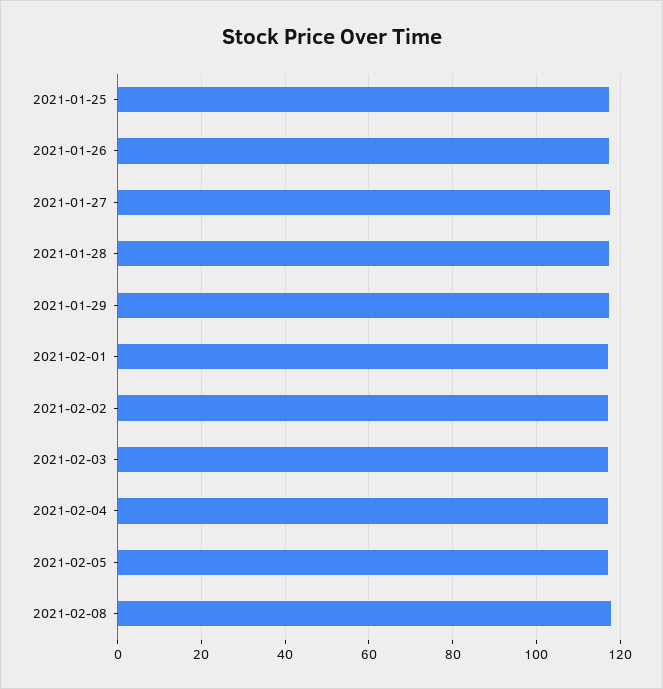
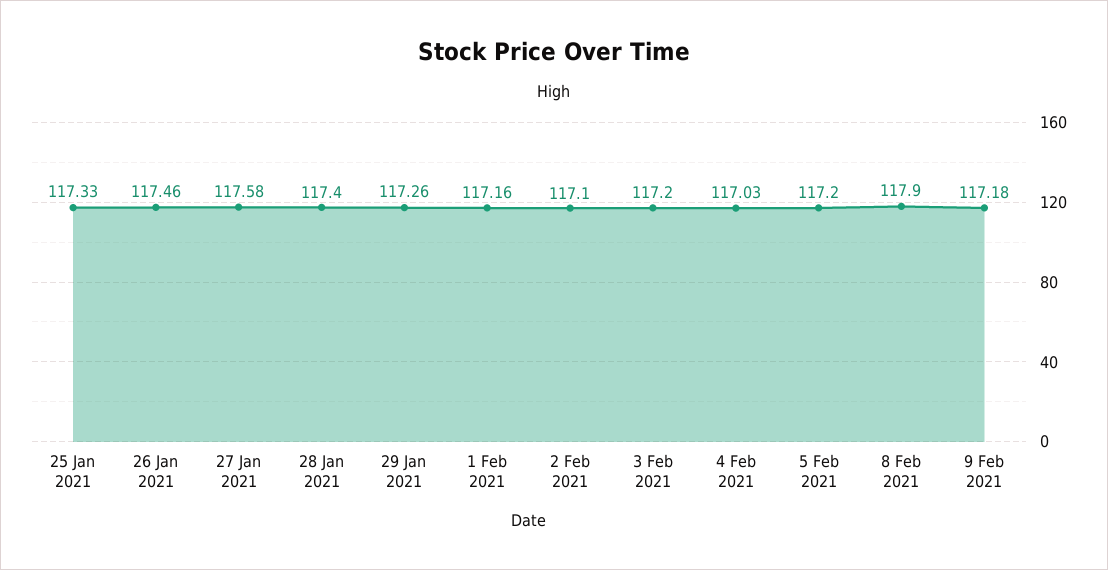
9 Feb 2021: none -> 117.18

